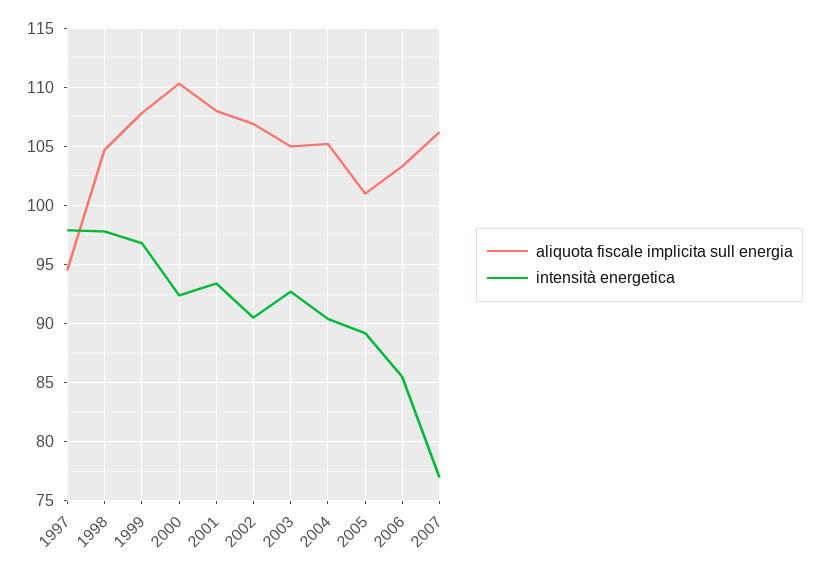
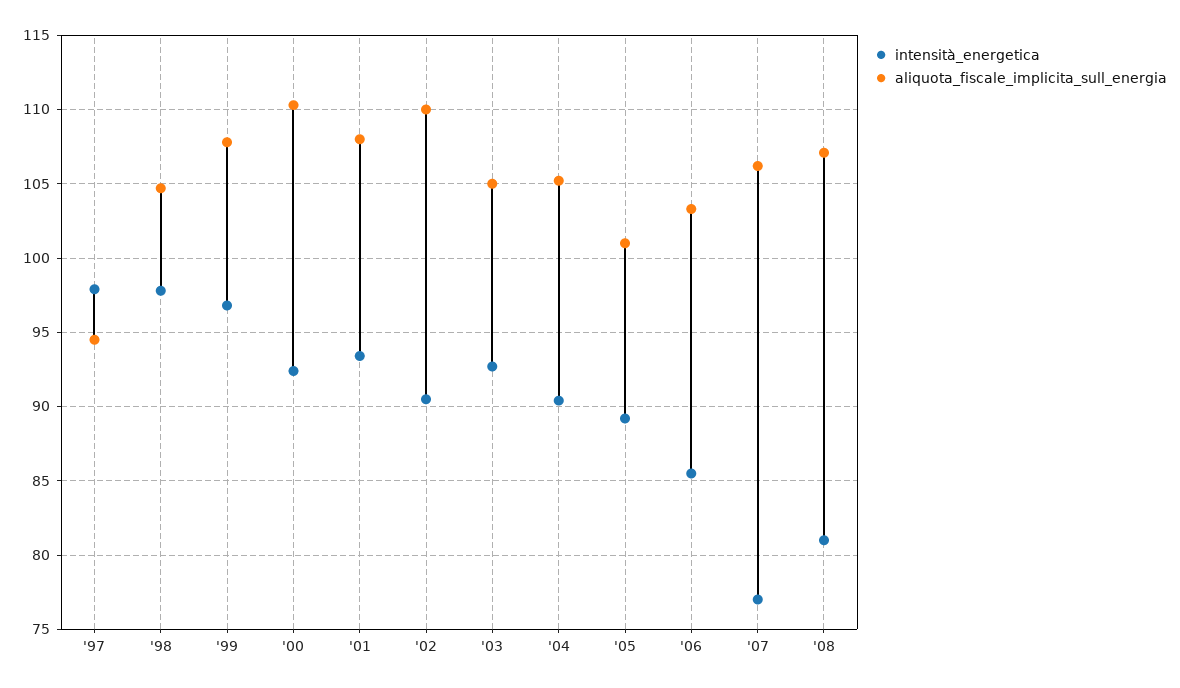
aliquota fiscale implicita sull energia, 2002: 107 -> 110
intensità energetica, '08: none -> 81
aliquota fiscale implicita sull energia, '08: none -> 107

